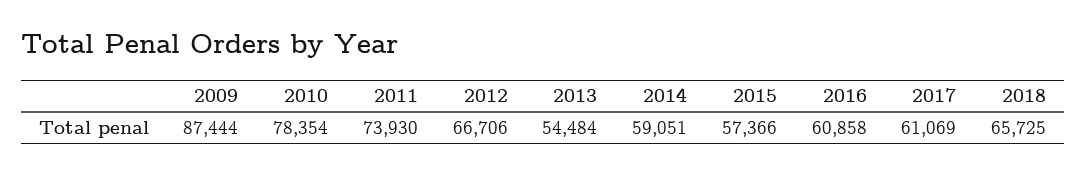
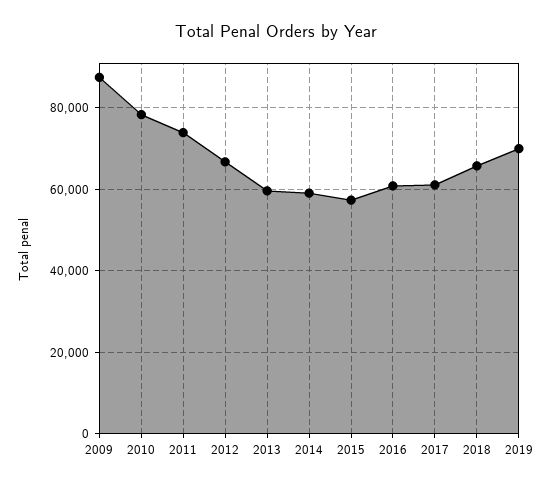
2013: 54484 -> 60000
2019: none -> 70000

